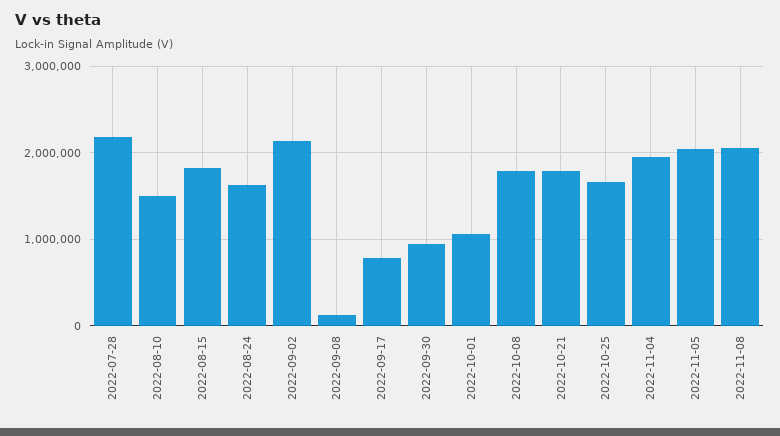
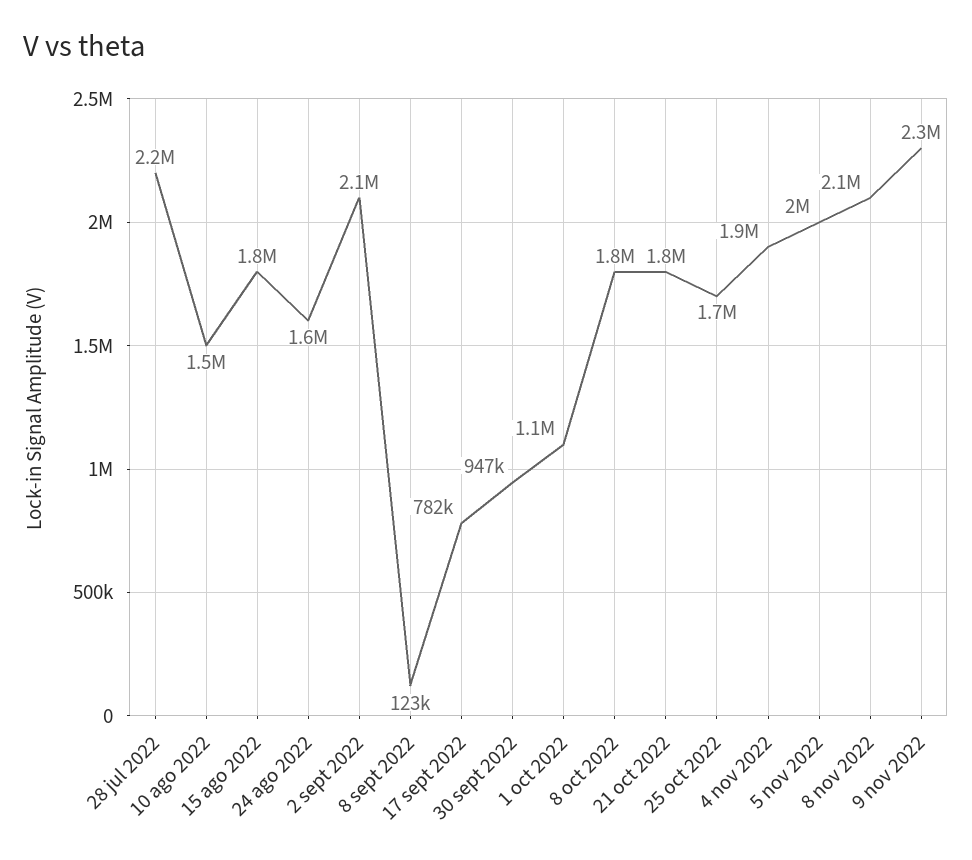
9 nov 2022: none -> 2300000

